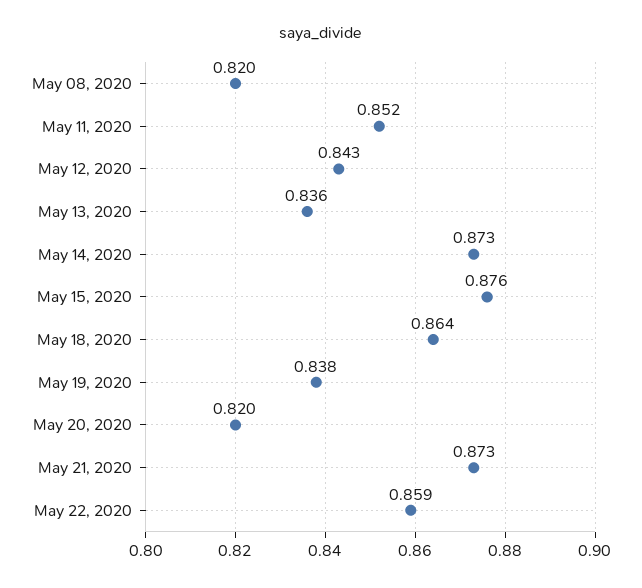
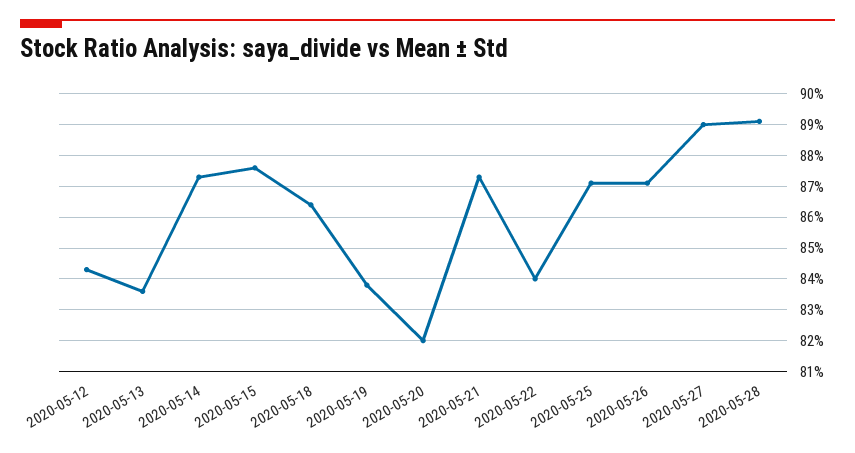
May 08, 2020: 0.82 -> none
May 11, 2020: 0.852 -> none
May 22, 2020: 0.859 -> 0.84
2020-05-25: none -> 0.87
2020-05-26: none -> 0.87
2020-05-27: none -> 0.89
2020-05-28: none -> 0.89

